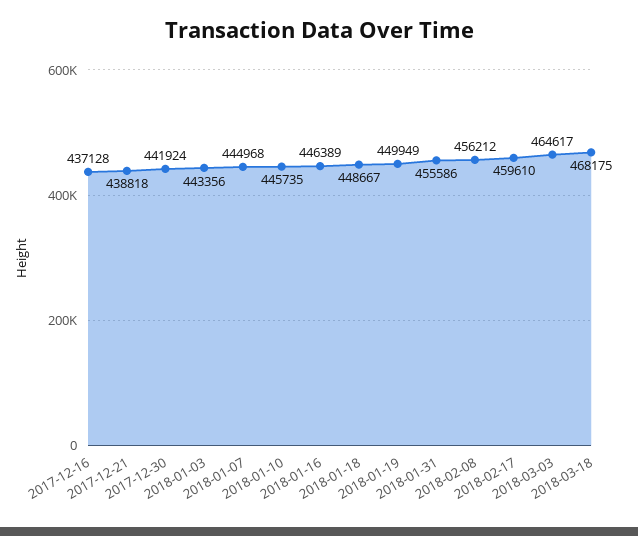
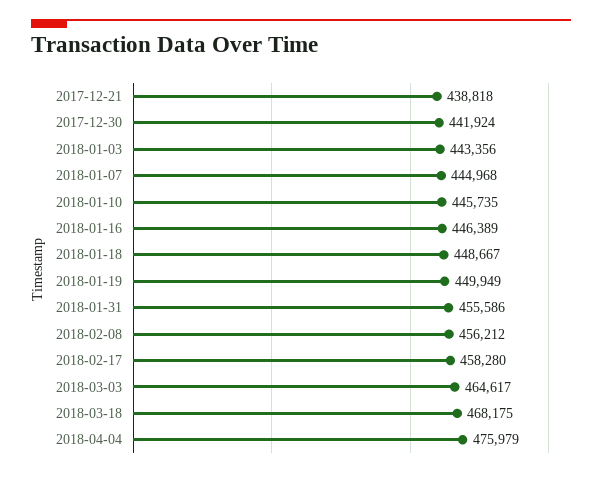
2017-12-16: 437128 -> none
2018-02-17: 459610 -> 458280
2018-04-04: none -> 475979

